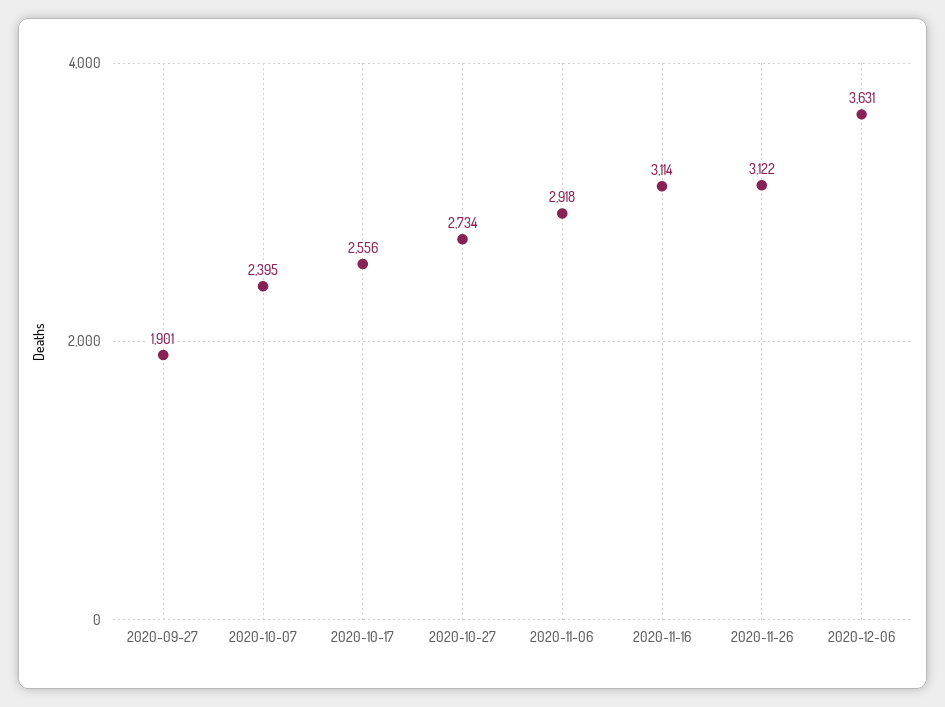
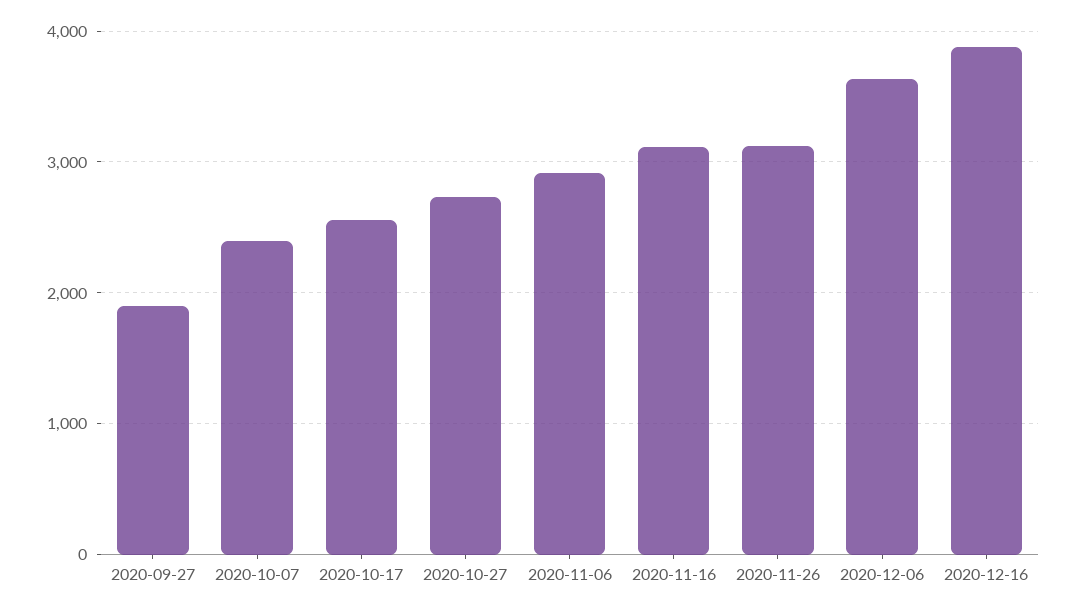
2020-12-16: none -> 3900

